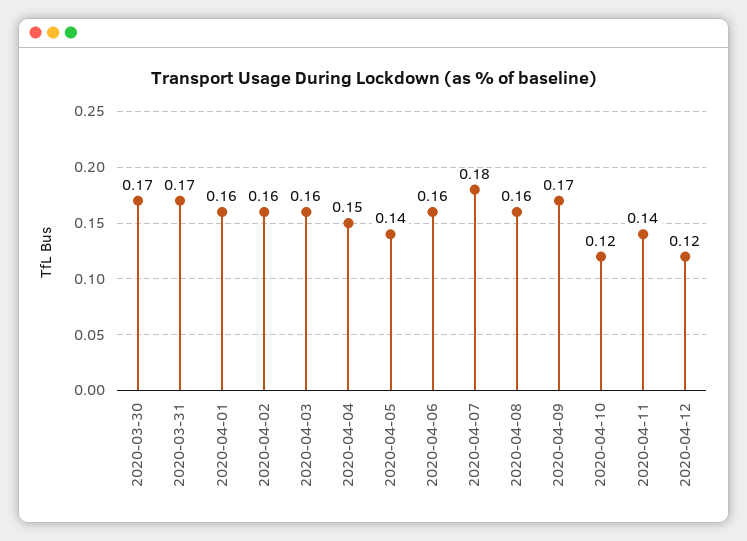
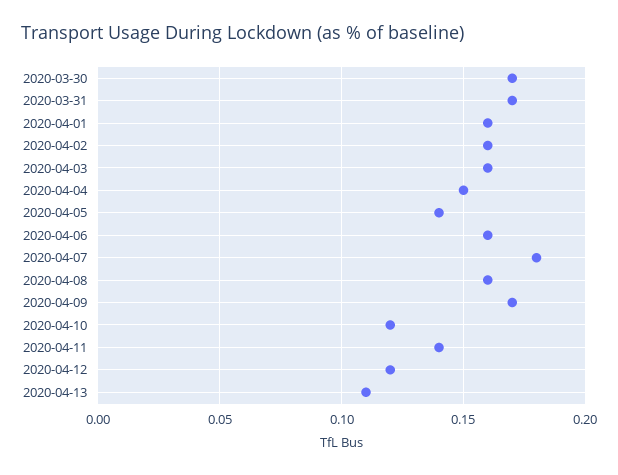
2020-04-13: none -> 0.11

